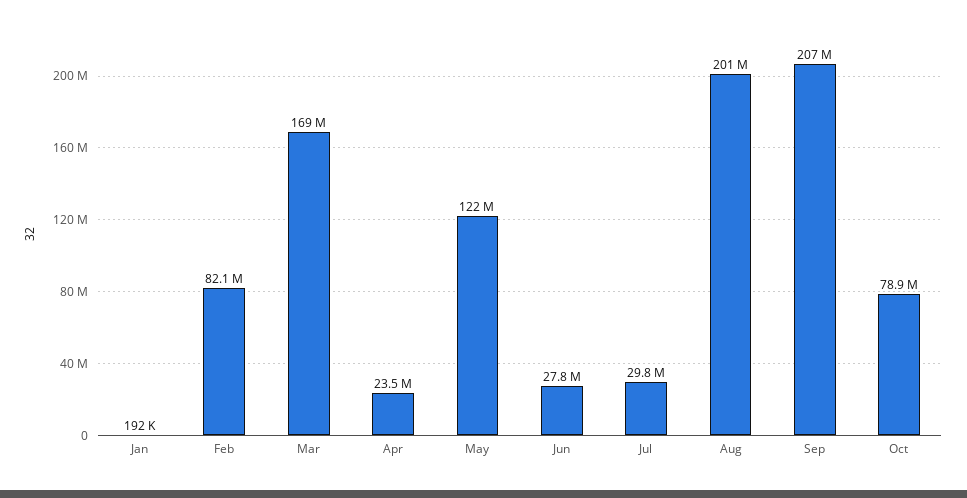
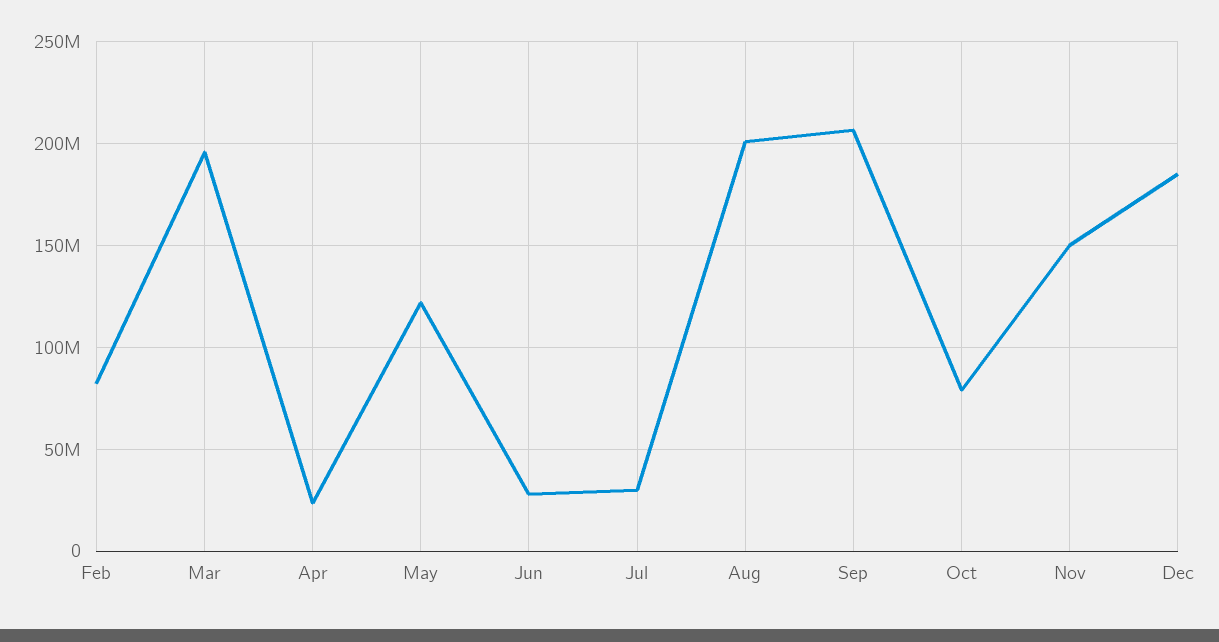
Jan: 192000 -> none
Mar: 169000000 -> 195000000
Nov: none -> 150000000
Dec: none -> 185000000

